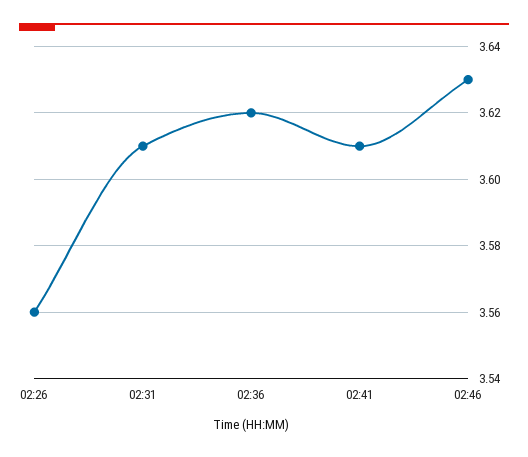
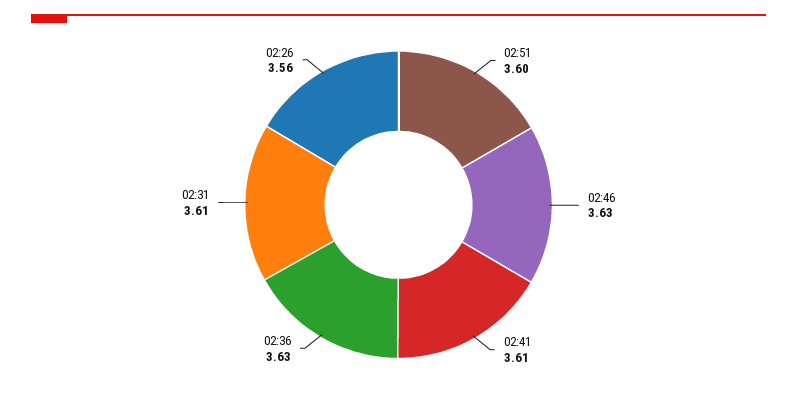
02:36: 3.62 -> 3.63
02:51: none -> 3.6

